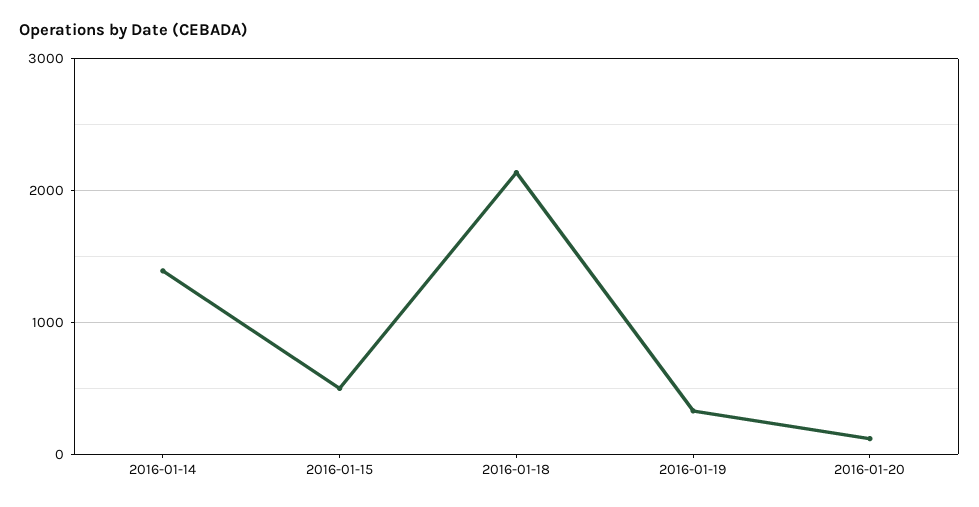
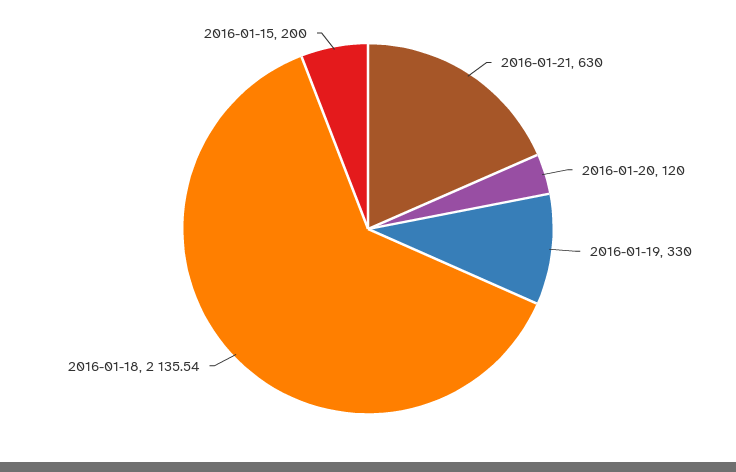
2016-01-14: 1400 -> none
2016-01-15: 500 -> 200
2016-01-21: none -> 630

